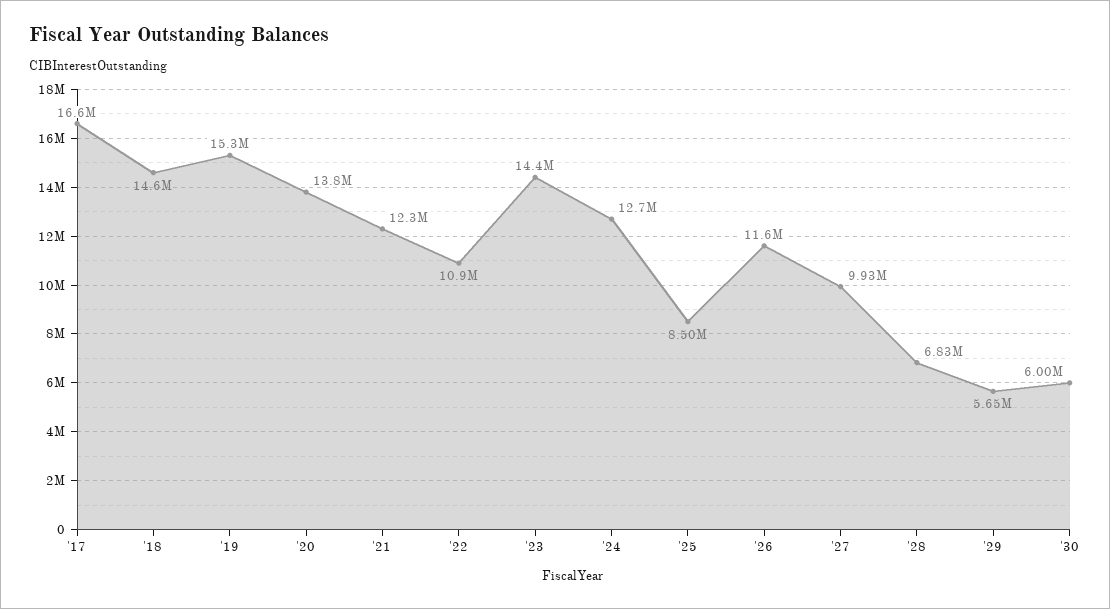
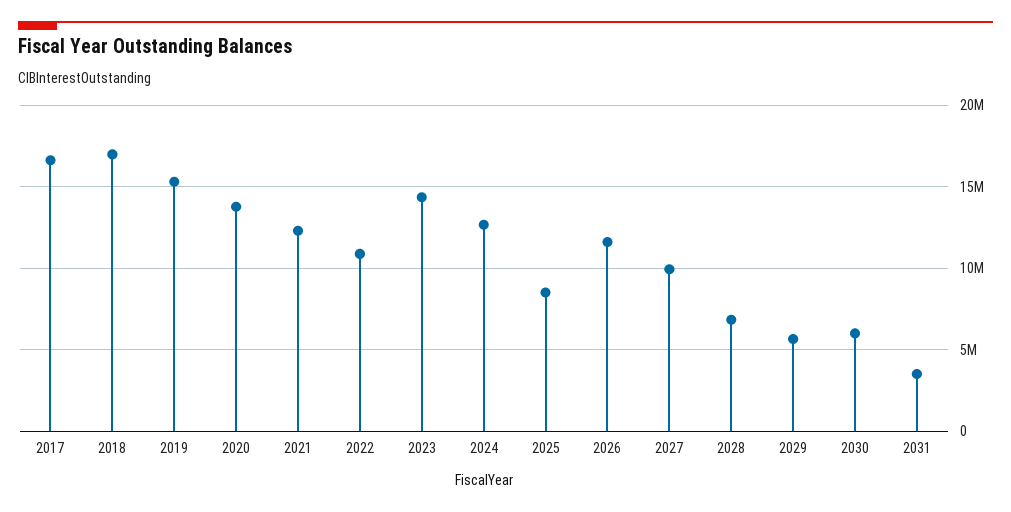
'18: 14600000 -> 17000000
2031: none -> 3500000

